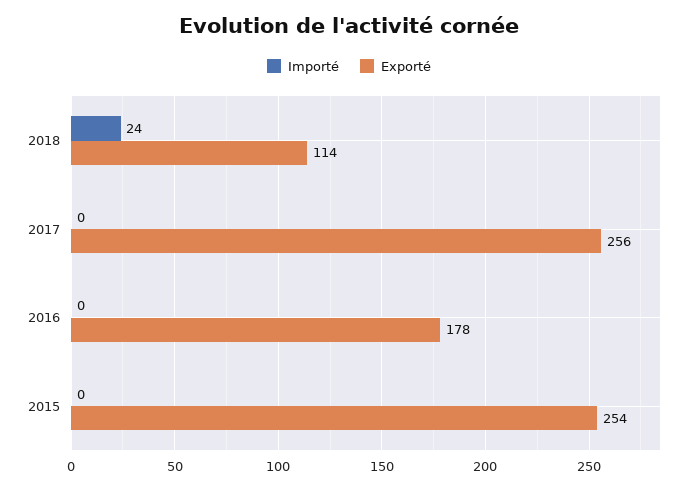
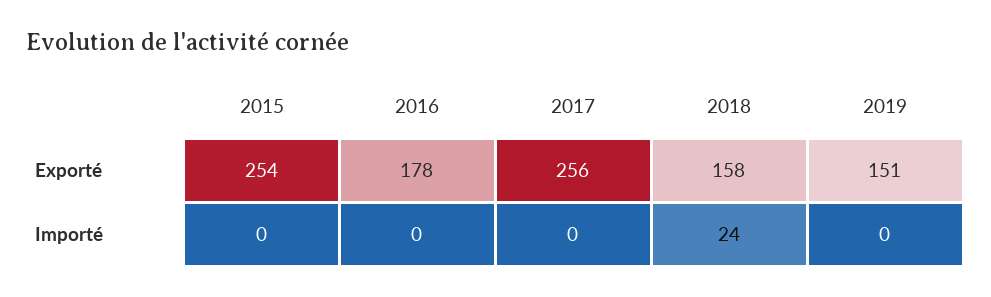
Exporté, 2018: 114 -> 158
Exporté, 2019: none -> 151
Importé, 2019: none -> 0

